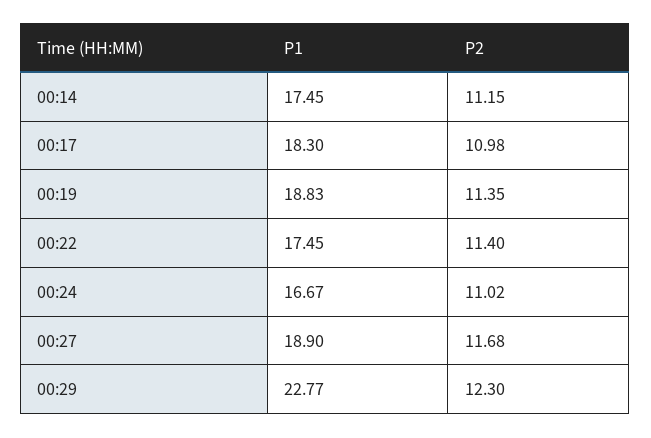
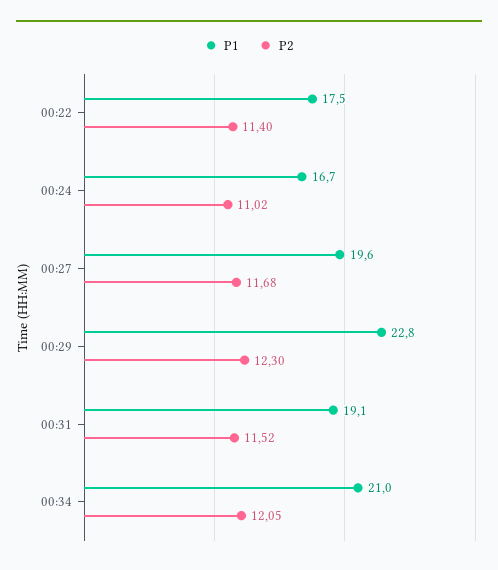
P1, 00:14: 17.45 -> none
P2, 00:14: 11.15 -> none
P1, 00:17: 18.3 -> none
P2, 00:17: 10.98 -> none
P1, 00:19: 18.83 -> none
P2, 00:19: 11.35 -> none
P1, 00:27: 18.9 -> 19.6
P1, 00:31: none -> 19.1
P2, 00:31: none -> 11.52
P1, 00:34: none -> 21
P2, 00:34: none -> 12.05

